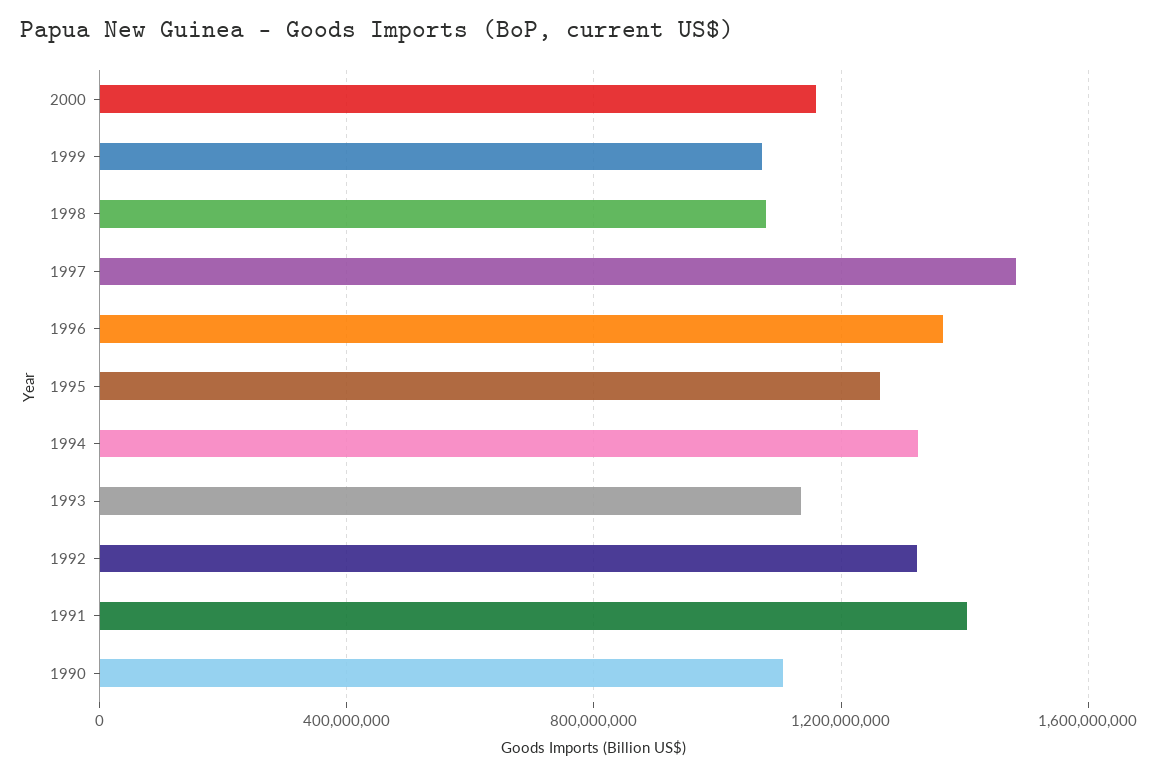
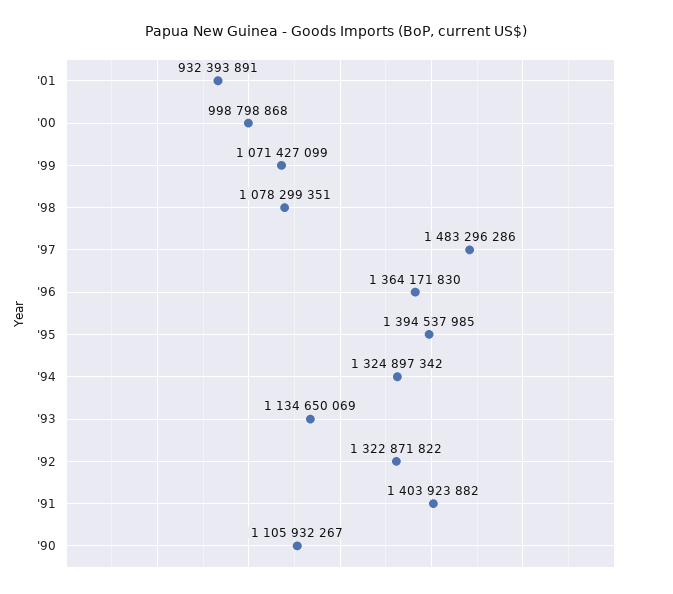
2000: 1150000000 -> 998798868
1995: 1250000000 -> 1394537985
'01: none -> 932393891

